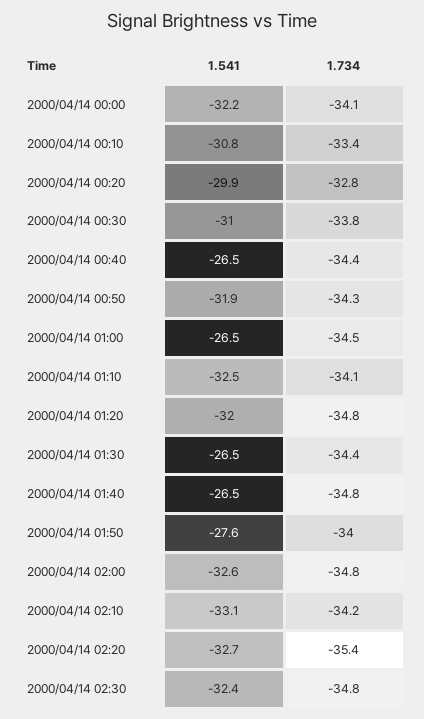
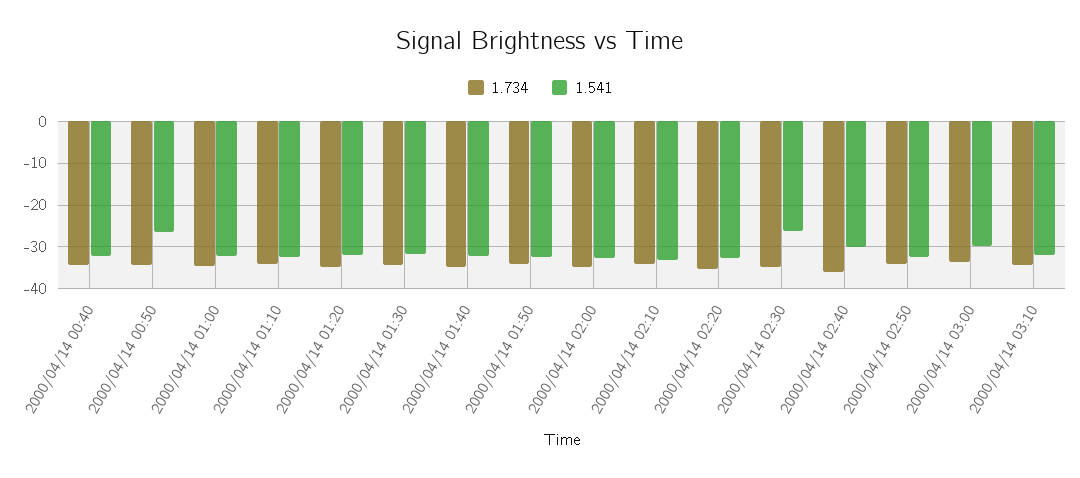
1.541, 2000/04/14 00:00: -32.2 -> none
1.734, 2000/04/14 00:00: -34.1 -> none
1.541, 2000/04/14 00:10: -30.8 -> none
1.734, 2000/04/14 00:10: -33.4 -> none
1.541, 2000/04/14 00:20: -29.9 -> none
1.734, 2000/04/14 00:20: -32.8 -> none
1.541, 2000/04/14 00:30: -31 -> none
1.734, 2000/04/14 00:30: -33.8 -> none
1.541, 2000/04/14 00:40: -26.5 -> -32
1.541, 2000/04/14 00:50: -31.9 -> -26
1.541, 2000/04/14 01:00: -26.5 -> -32
1.541, 2000/04/14 01:30: -26.5 -> -32
1.541, 2000/04/14 01:40: -26.5 -> -32
1.541, 2000/04/14 01:50: -27.6 -> -32
1.541, 2000/04/14 02:30: -32.4 -> -26
1.734, 2000/04/14 02:40: none -> -36
1.541, 2000/04/14 02:40: none -> -30
1.734, 2000/04/14 02:50: none -> -34
1.541, 2000/04/14 02:50: none -> -32
1.734, 2000/04/14 03:00: none -> -34
1.541, 2000/04/14 03:00: none -> -30
1.734, 2000/04/14 03:10: none -> -34
1.541, 2000/04/14 03:10: none -> -32

